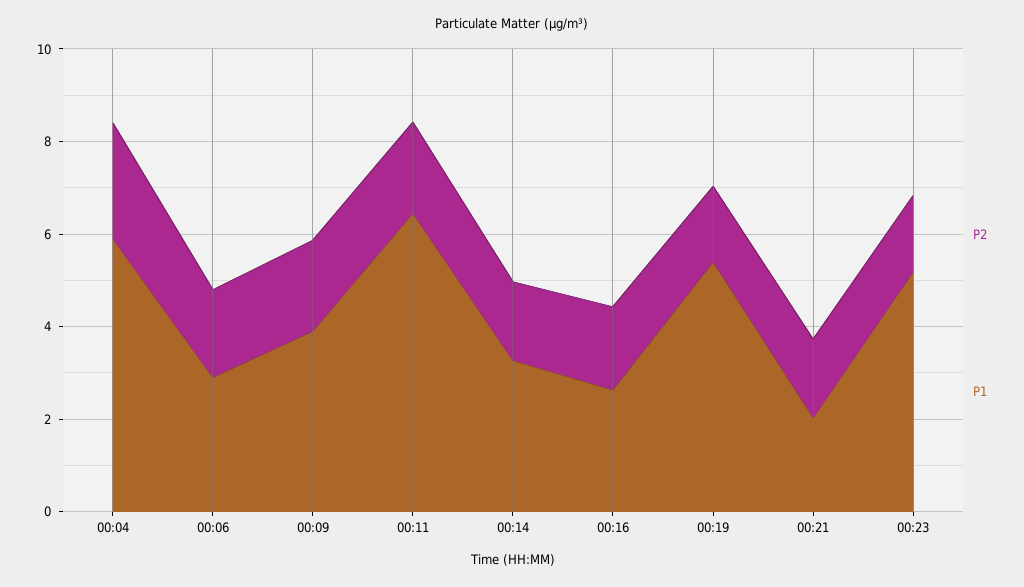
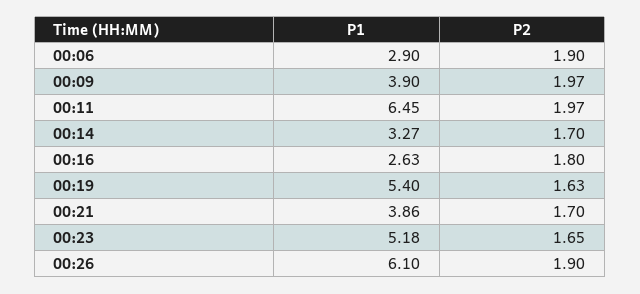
P2, 00:04: 2.5 -> none
P1, 00:04: 6 -> none
P1, 00:21: 2 -> 3.86
P1, 00:26: none -> 6.1
P2, 00:26: none -> 1.9

